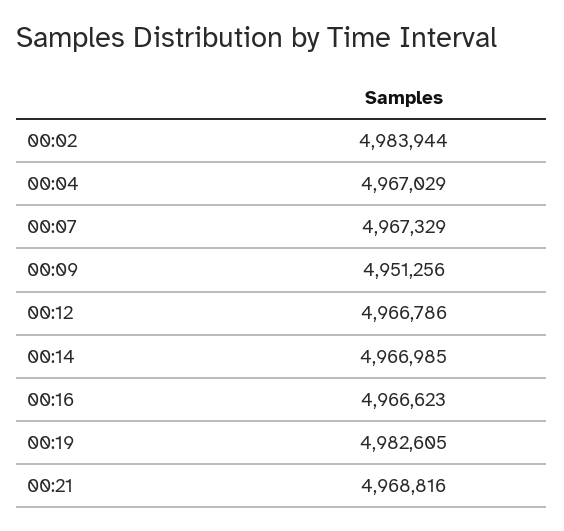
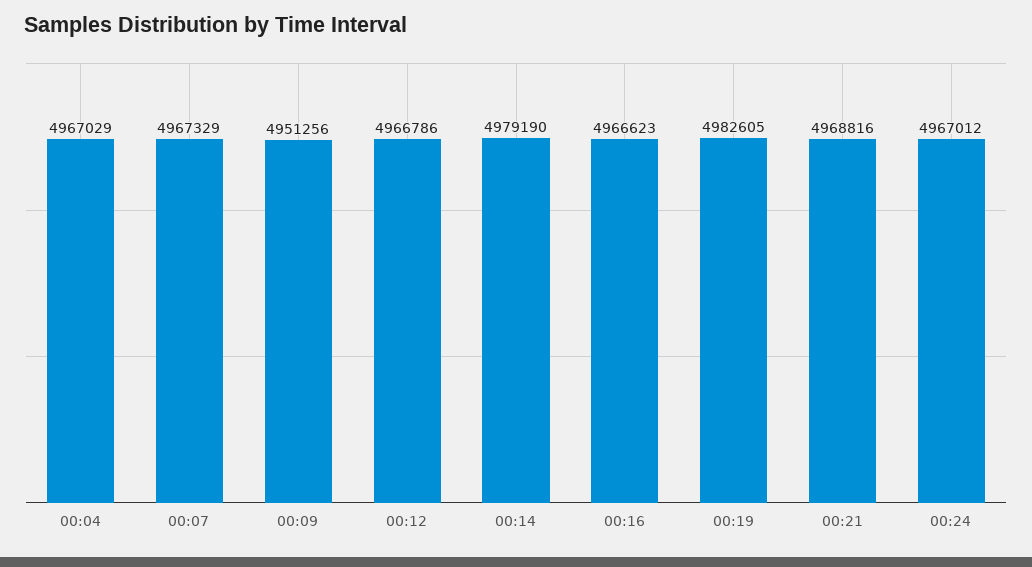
00:02: 4983944 -> none
00:14: 4966985 -> 4979190
00:24: none -> 4967012

